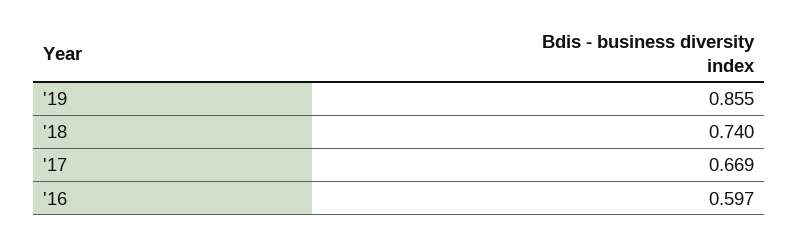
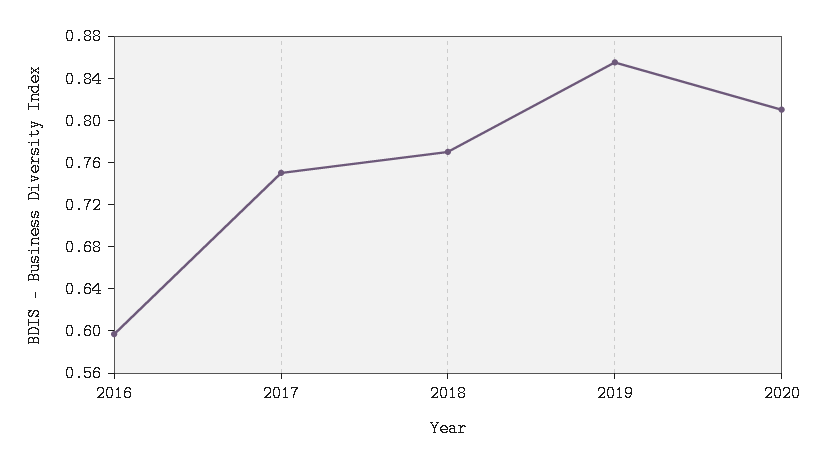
'18: 0.74 -> 0.77
'17: 0.669 -> 0.75
2020: none -> 0.81

